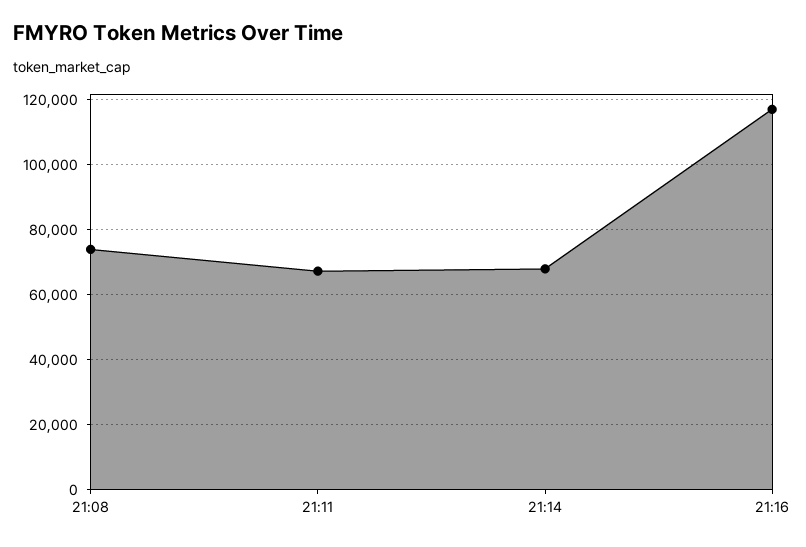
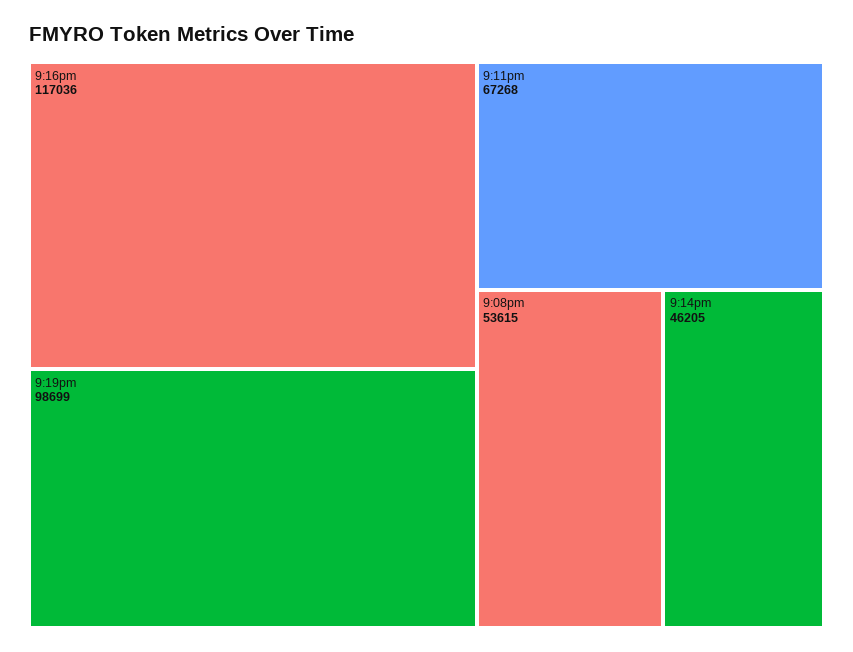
21:08: 74000 -> 53615
21:14: 68000 -> 46205
9:19pm: none -> 98699

